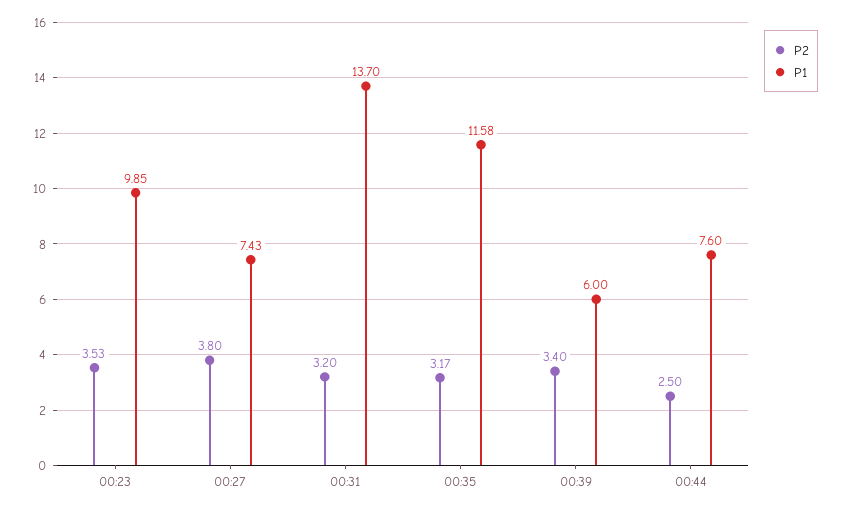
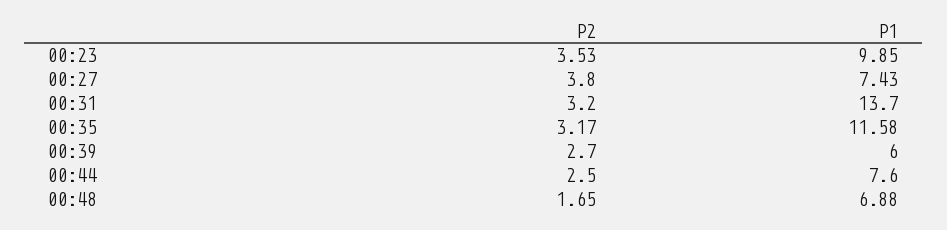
P2, 00:39: 3.4 -> 2.7
P2, 00:48: none -> 1.65
P1, 00:48: none -> 6.88

